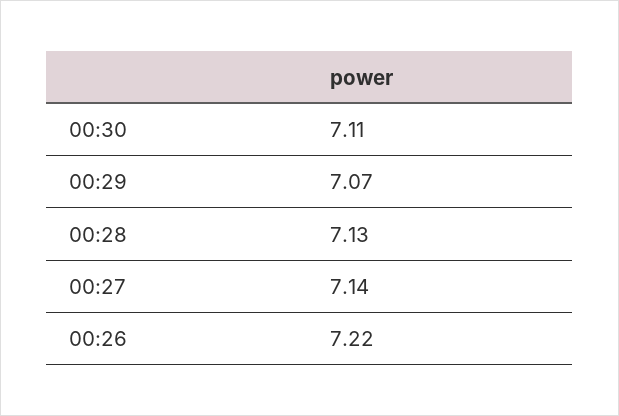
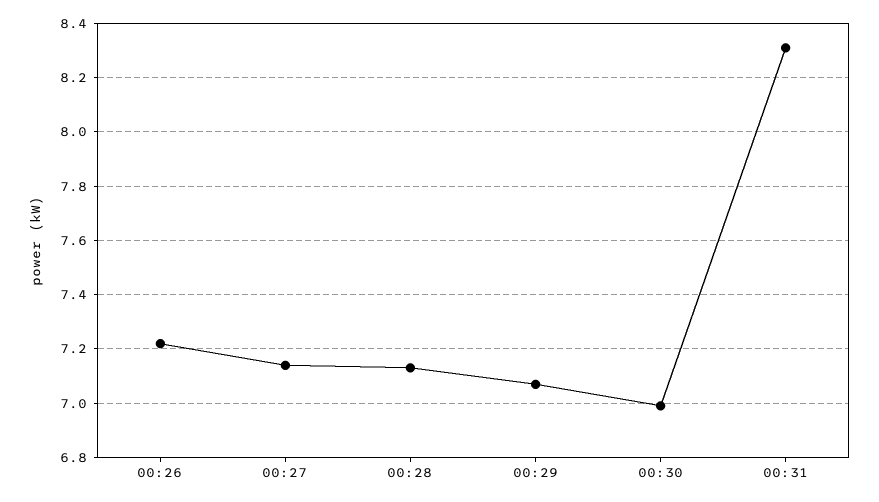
00:30: 7.11 -> 7
00:31: none -> 8.3

